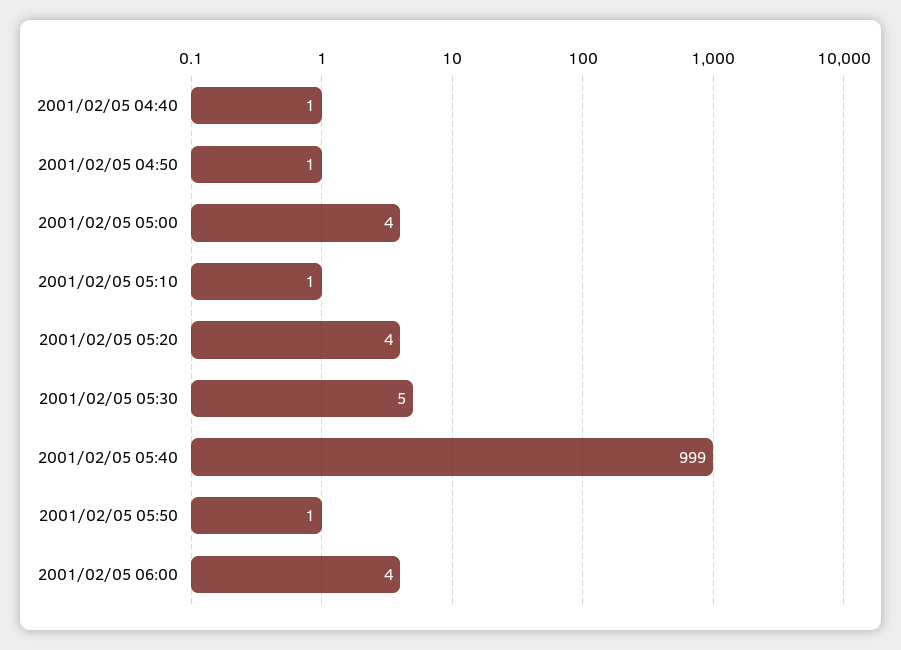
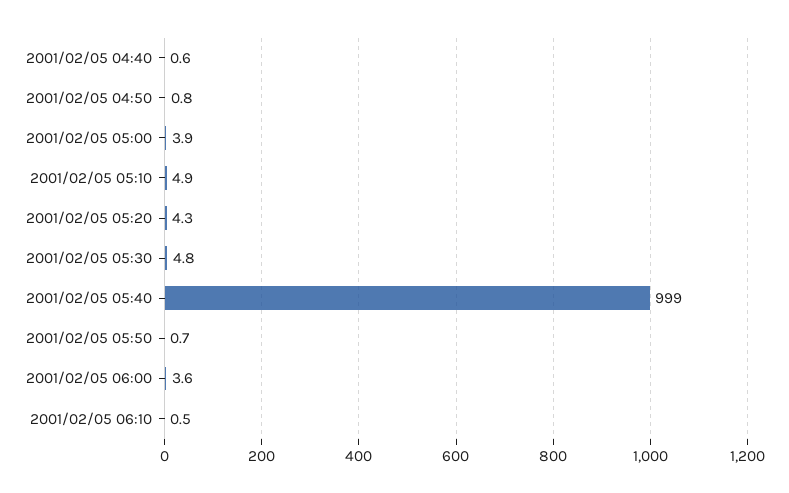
2001/02/05 05:10: 1 -> 4.9
2001/02/05 06:10: none -> 0.5

